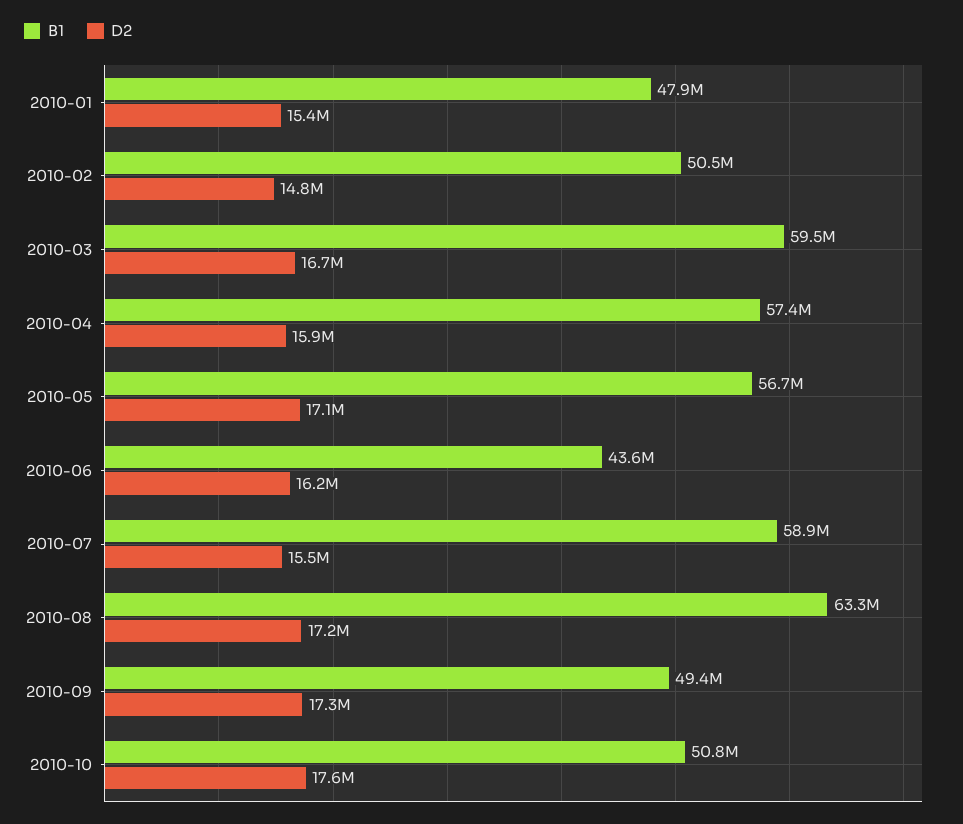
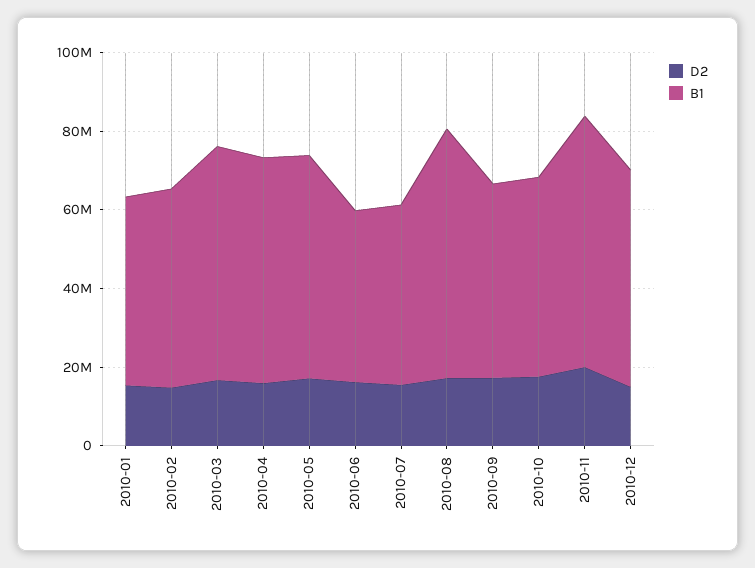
B1, 2010-07: 58900000 -> 45000000
D2, 2010-11: none -> 20000000
B1, 2010-11: none -> 65000000
D2, 2010-12: none -> 15000000
B1, 2010-12: none -> 55000000

